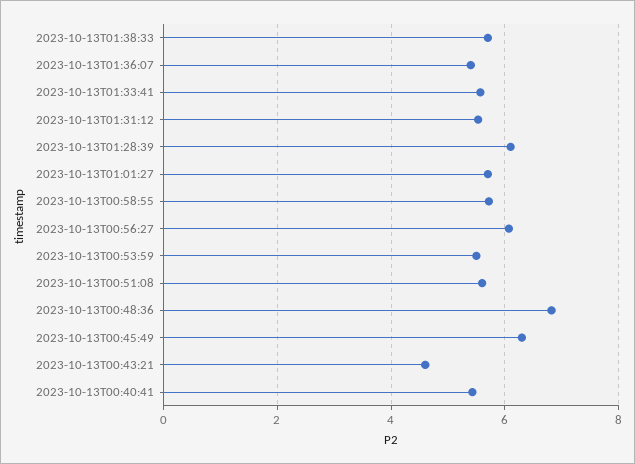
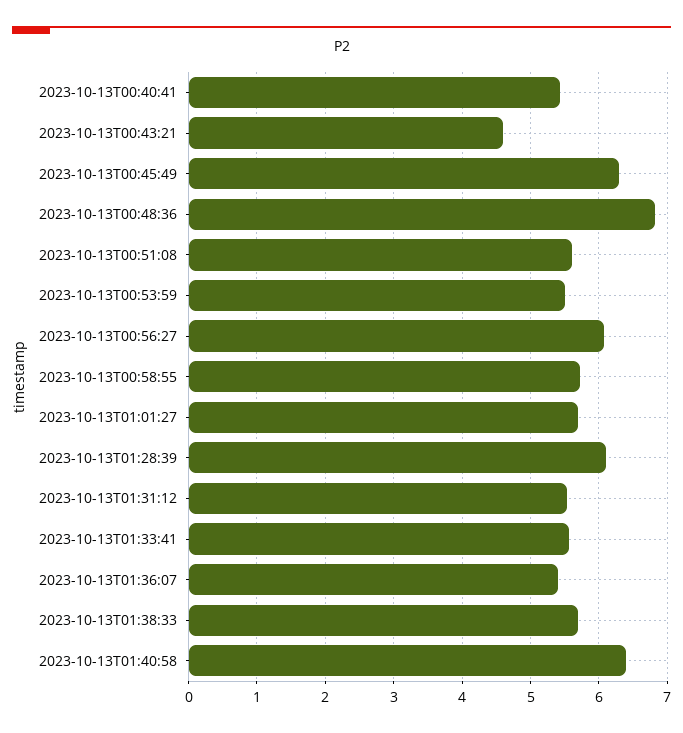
2023-10-13T01:40:58: none -> 6.4

